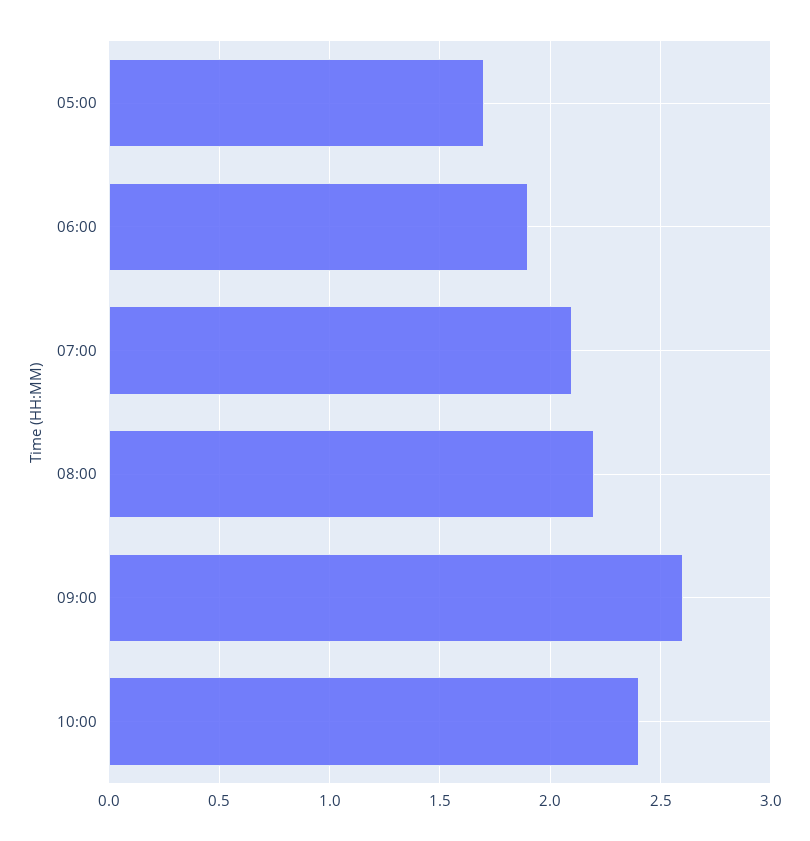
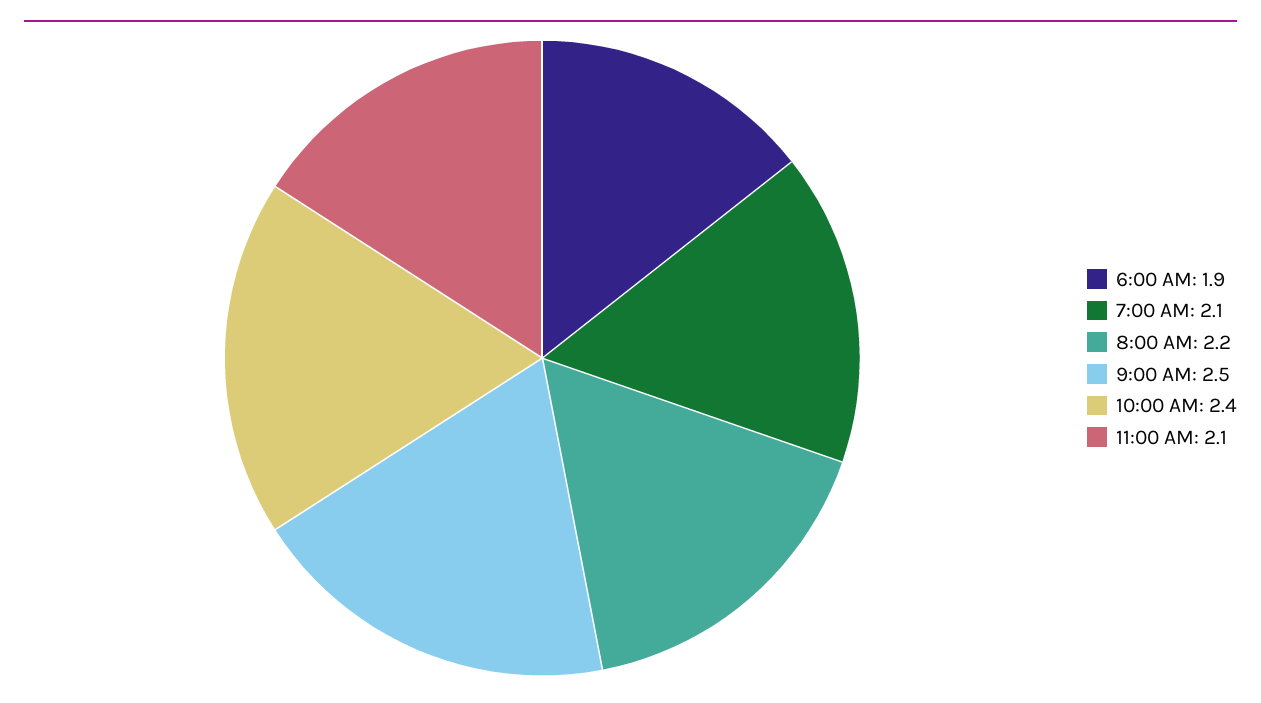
05:00: 1.7 -> none
09:00: 2.6 -> 2.5
11:00 AM: none -> 2.1

